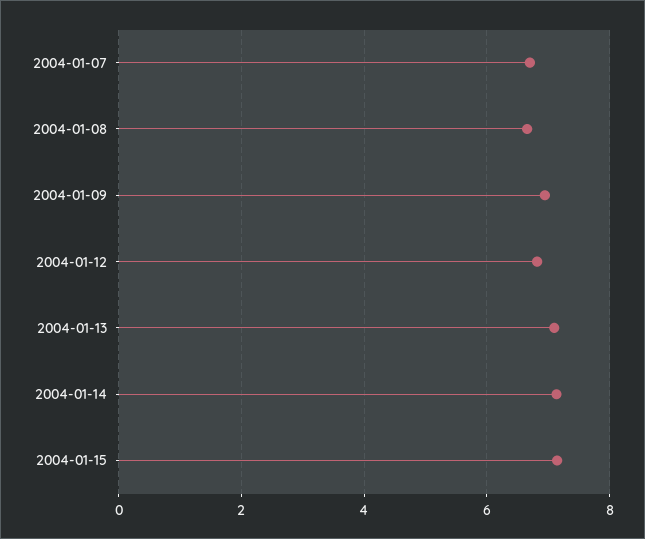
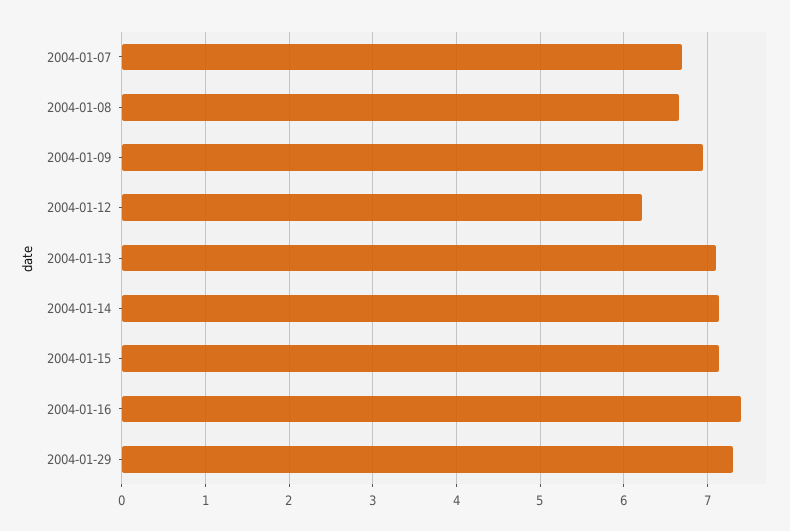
2004-01-12: 6.8 -> 6.2
2004-01-16: none -> 7.4
2004-01-29: none -> 7.3

